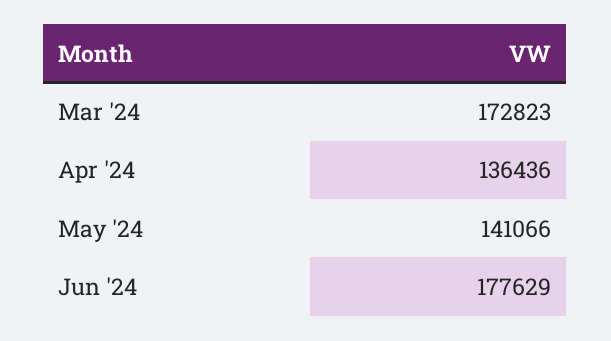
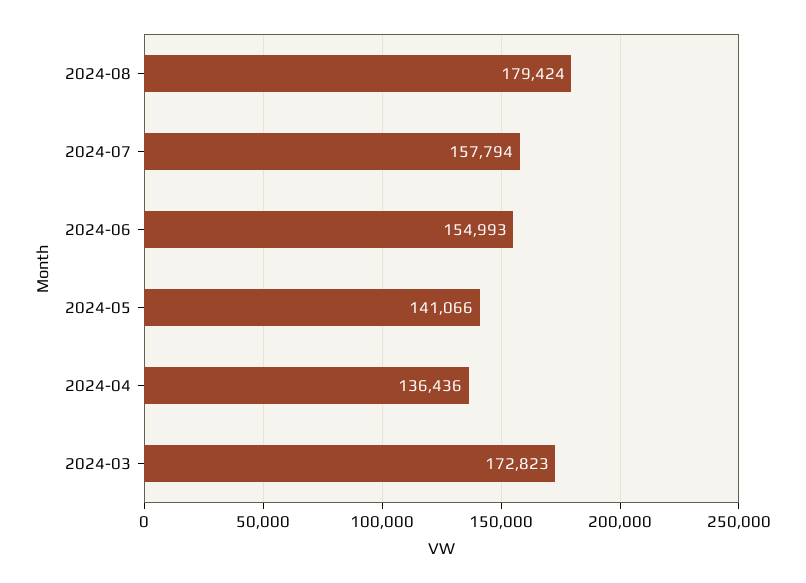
Jun '24: 177629 -> 154993
2024-08: none -> 179424
2024-07: none -> 157794

